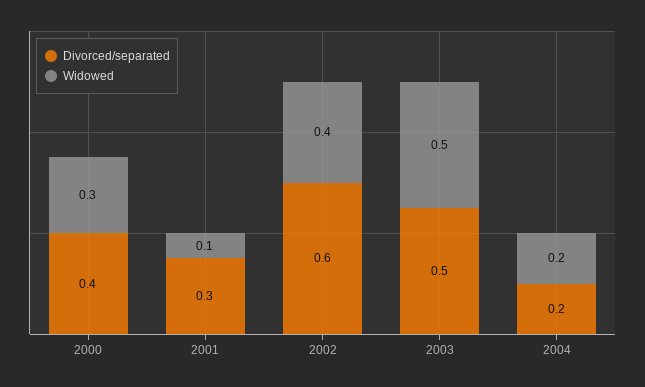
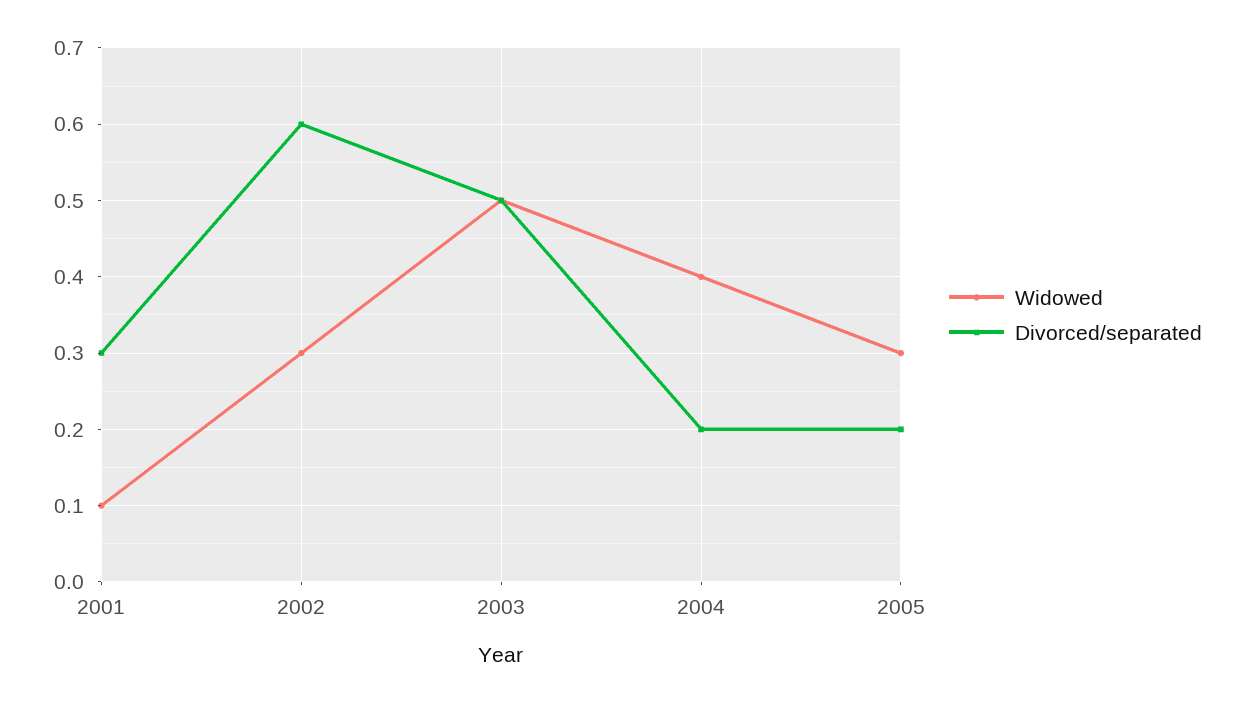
Divorced/separated, 2000: 0.4 -> none
Widowed, 2000: 0.3 -> none
Widowed, 2002: 0.4 -> 0.3
Widowed, 2004: 0.2 -> 0.4
Widowed, 2005: none -> 0.3
Divorced/separated, 2005: none -> 0.2

